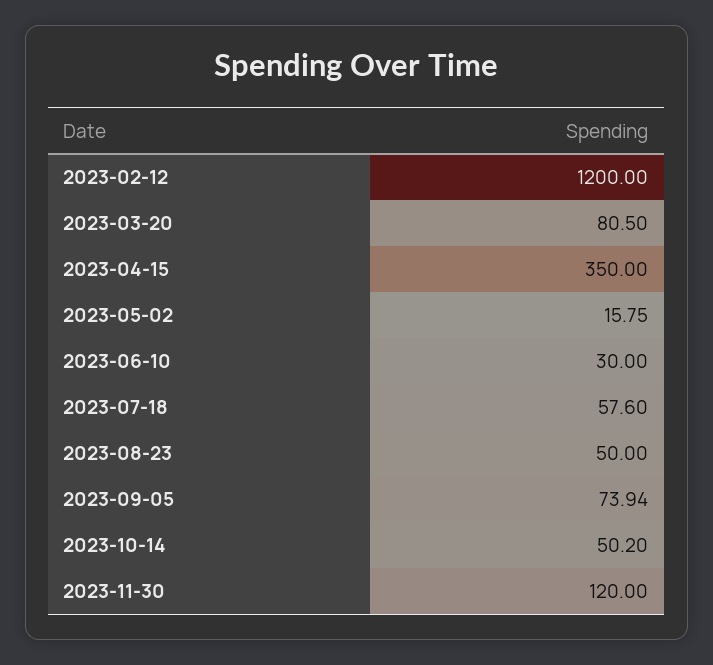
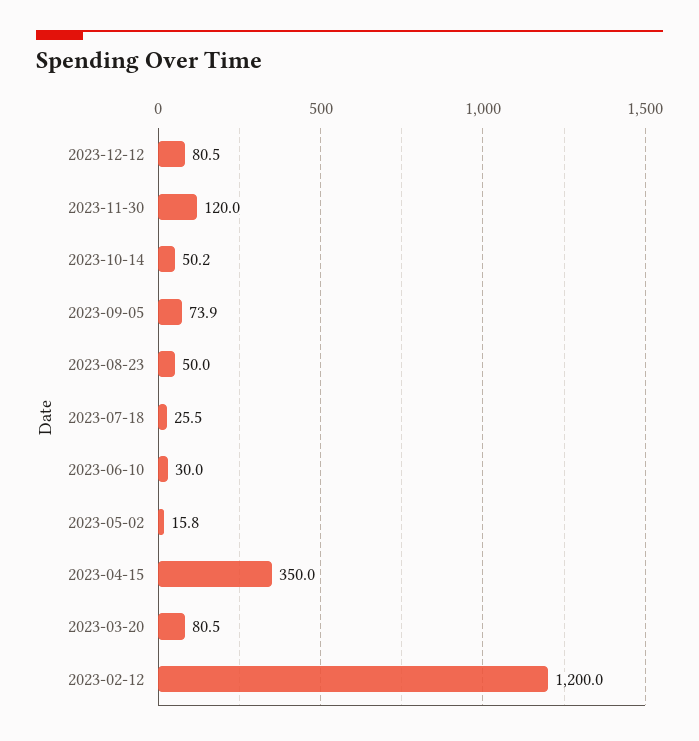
2023-07-18: 57.6 -> 25.5
2023-12-12: none -> 80.5

